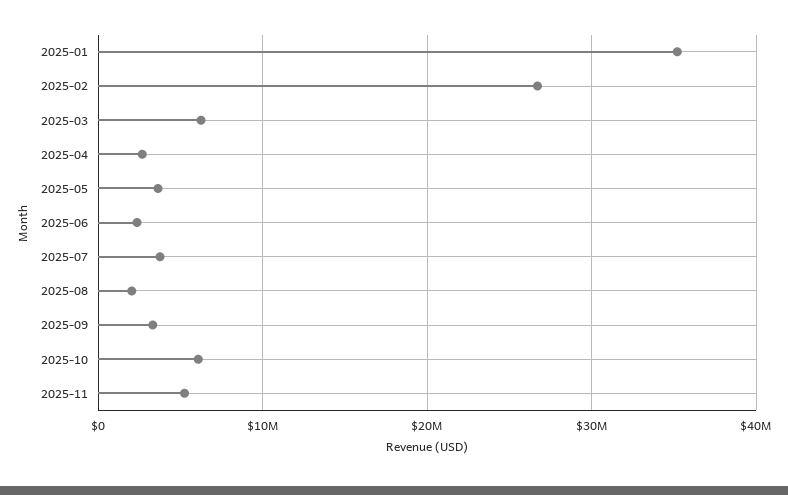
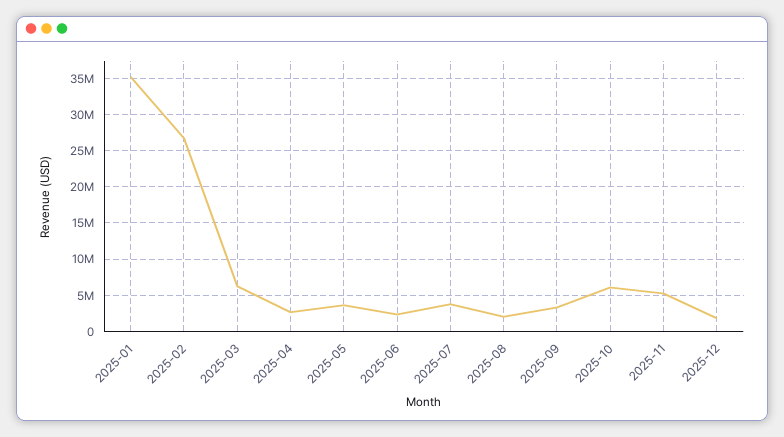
2025-12: none -> 2000000

